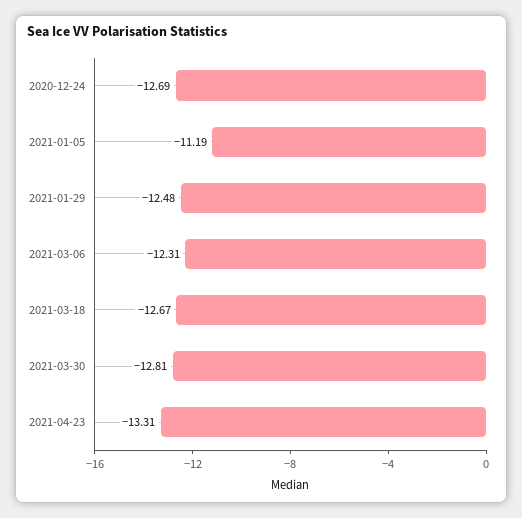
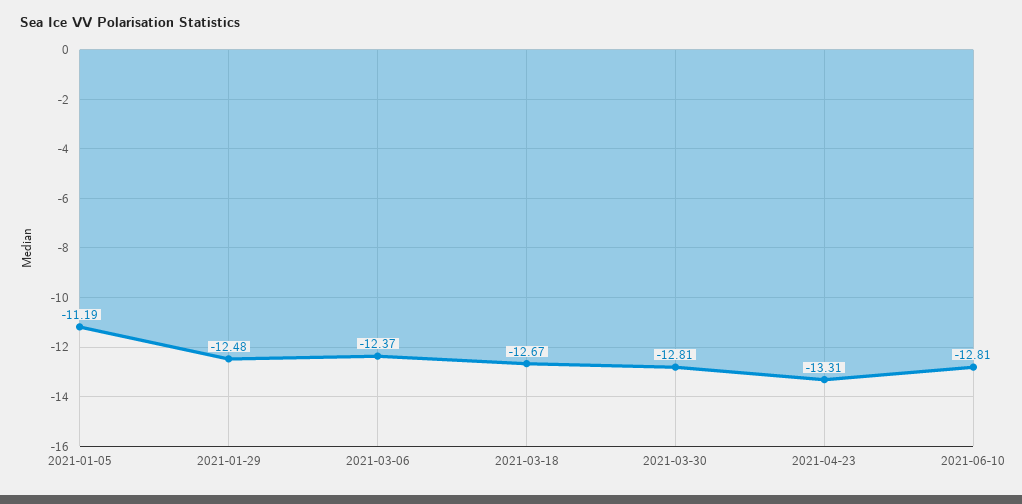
2020-12-24: -12.69 -> none
2021-03-06: -12.31 -> -12.37
2021-06-10: none -> -12.81

